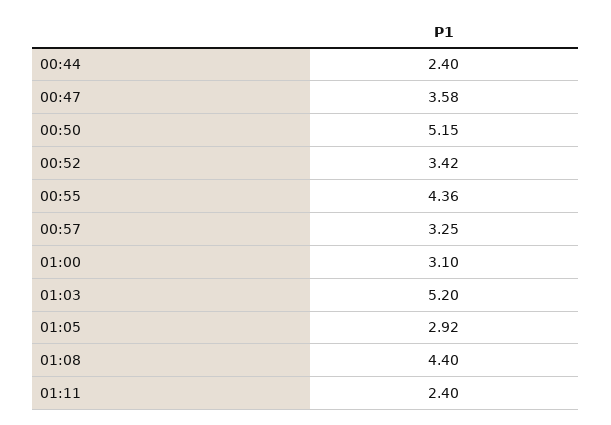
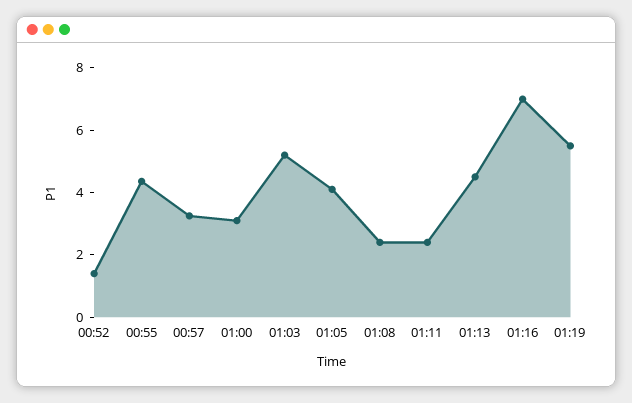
00:44: 2.4 -> none
00:47: 3.58 -> none
00:50: 5.15 -> none
00:52: 3.42 -> 1.5
01:05: 2.92 -> 4
01:08: 4.4 -> 2.5
01:13: none -> 4.5
01:16: none -> 7
01:19: none -> 5.5

